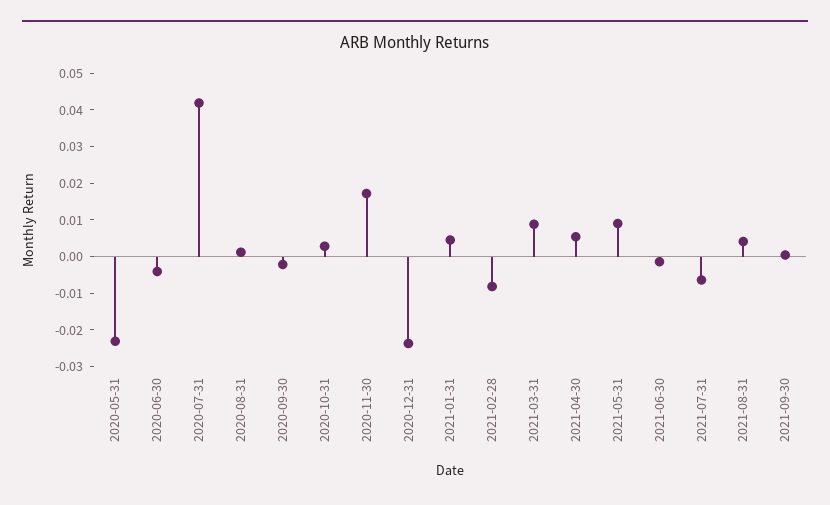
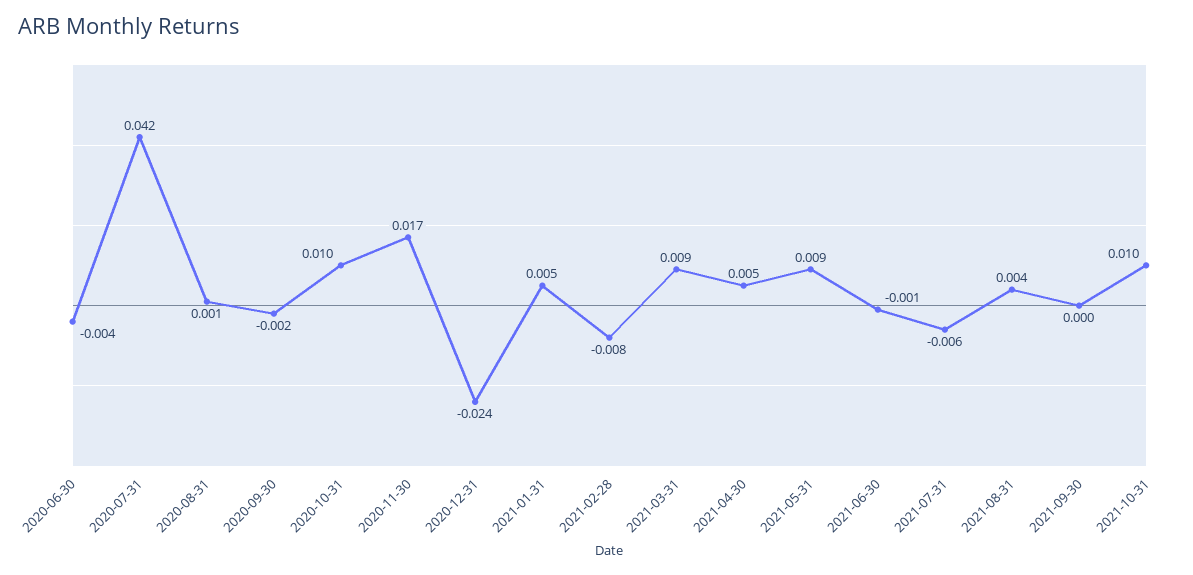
2020-05-31: -0.0225 -> none
2020-10-31: 0.0025 -> 0.01
2021-10-31: none -> 0.01

